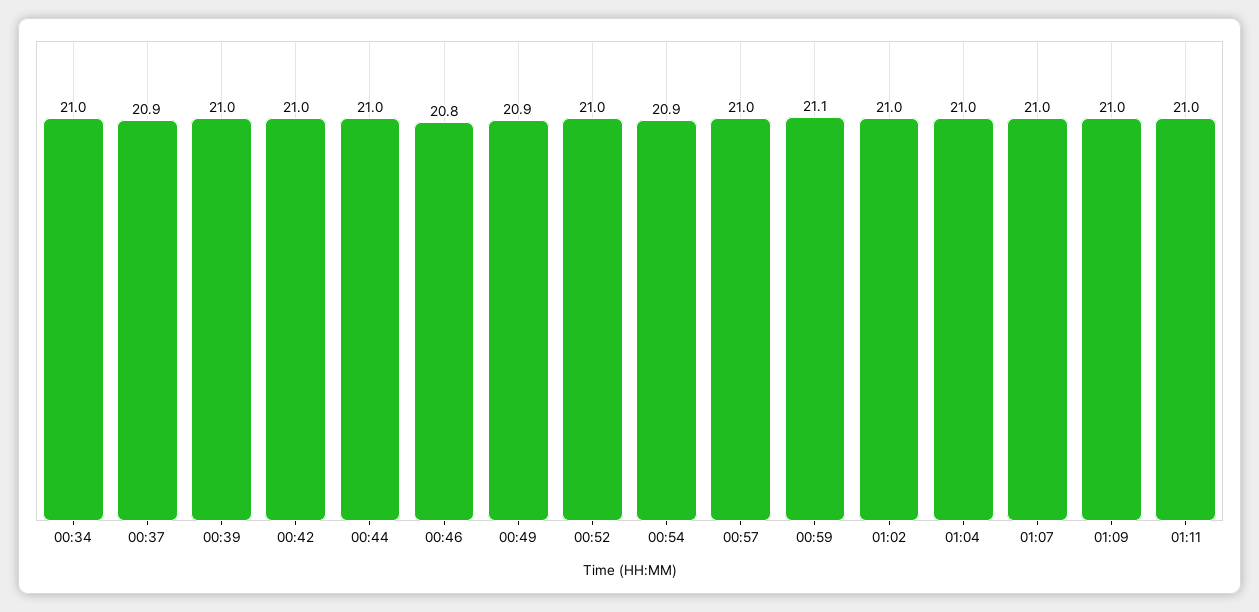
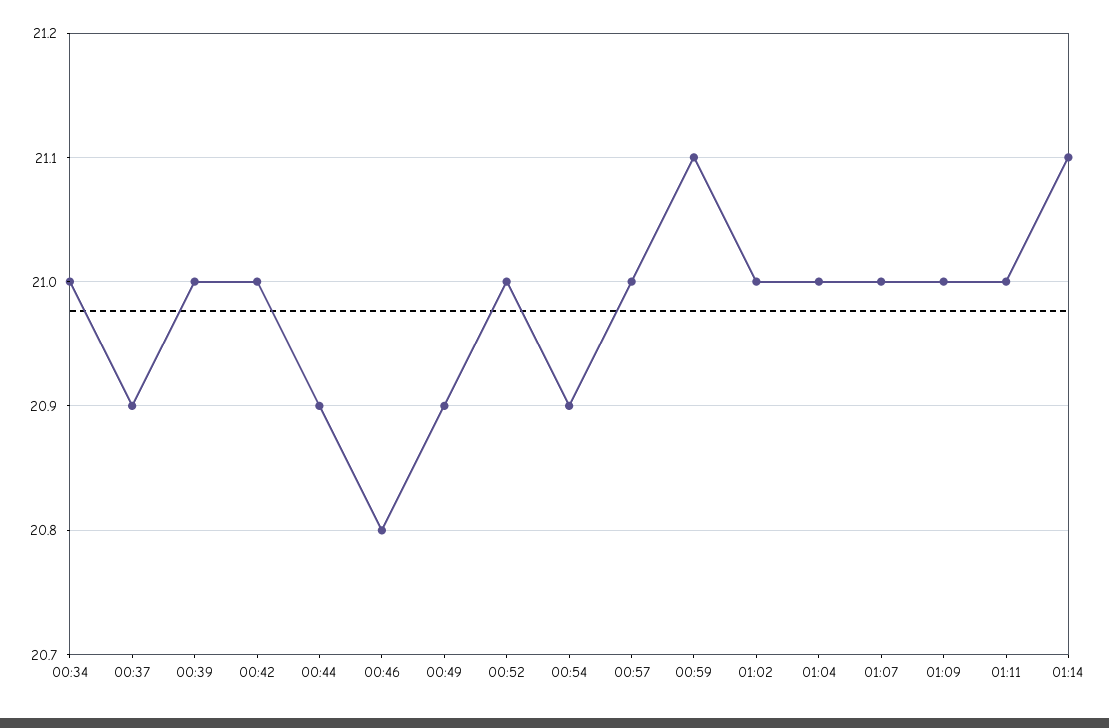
00:44: 21 -> 20.9
01:14: none -> 21.1

